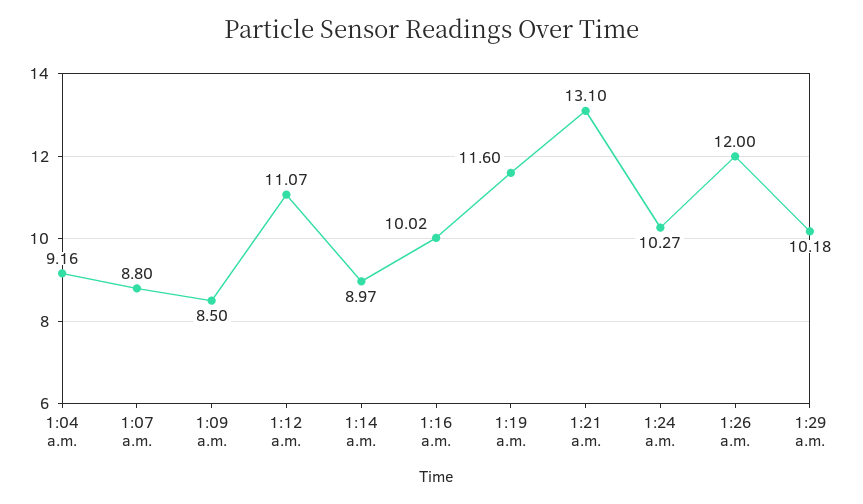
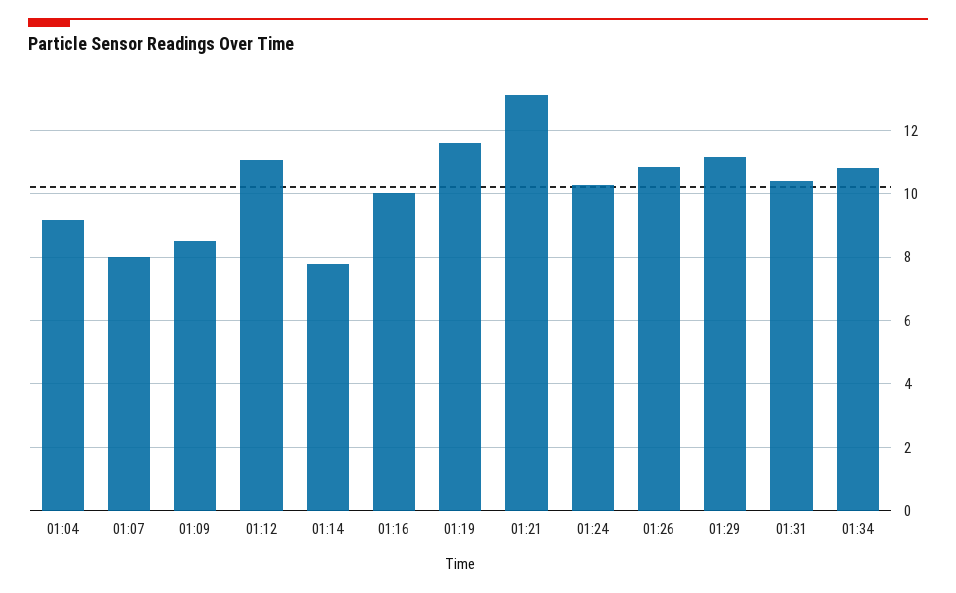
1:07 a.m.: 8.8 -> 8
1:14 a.m.: 8.97 -> 7.8
1:26 a.m.: 12 -> 10.8
1:29 a.m.: 10.18 -> 11.2
01:31: none -> 10.4
01:34: none -> 10.8

